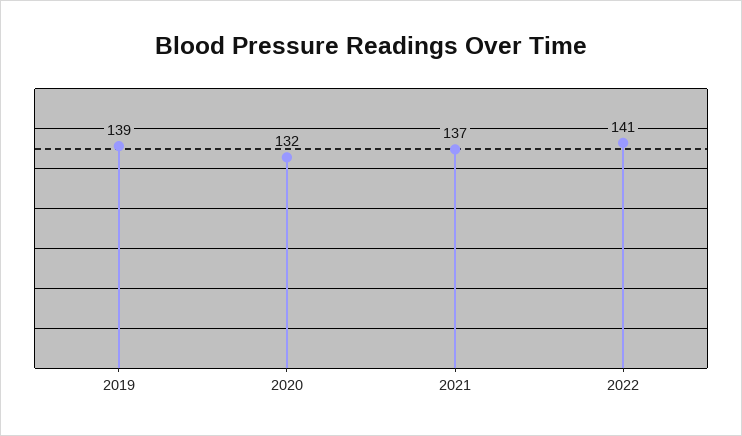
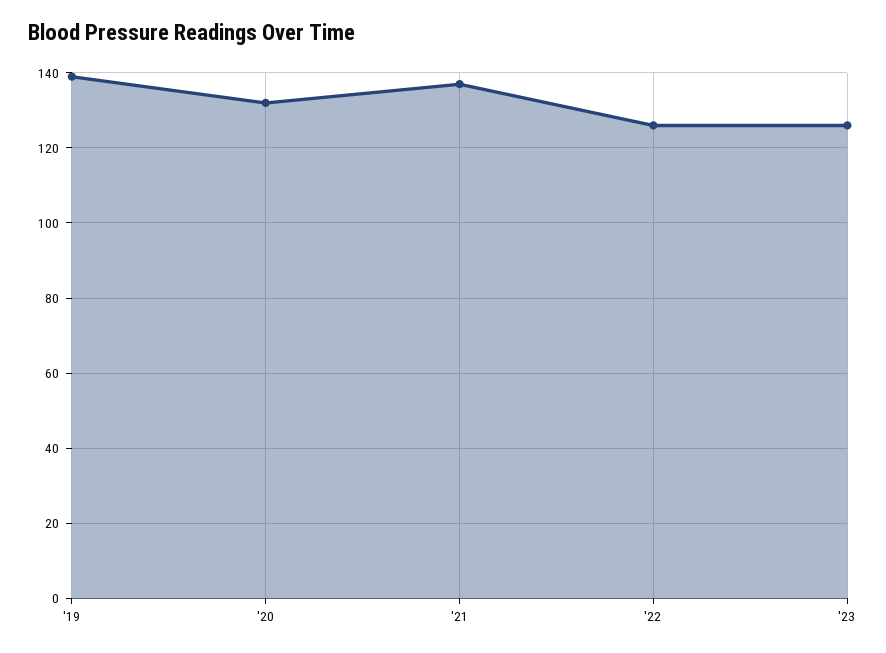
2022: 141 -> 125
'23: none -> 125

